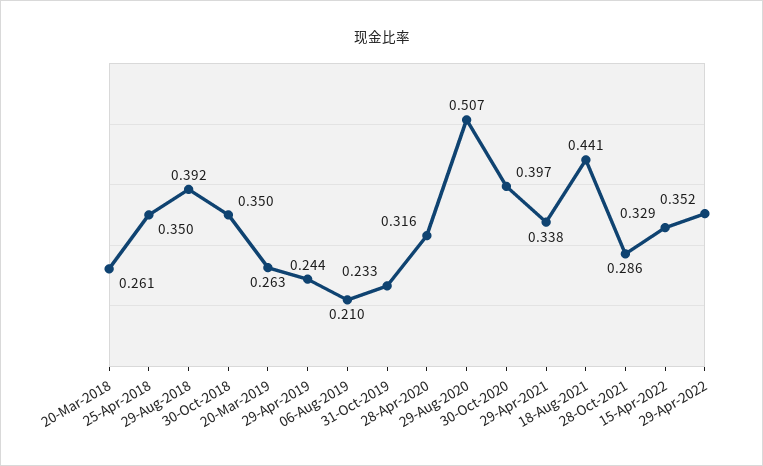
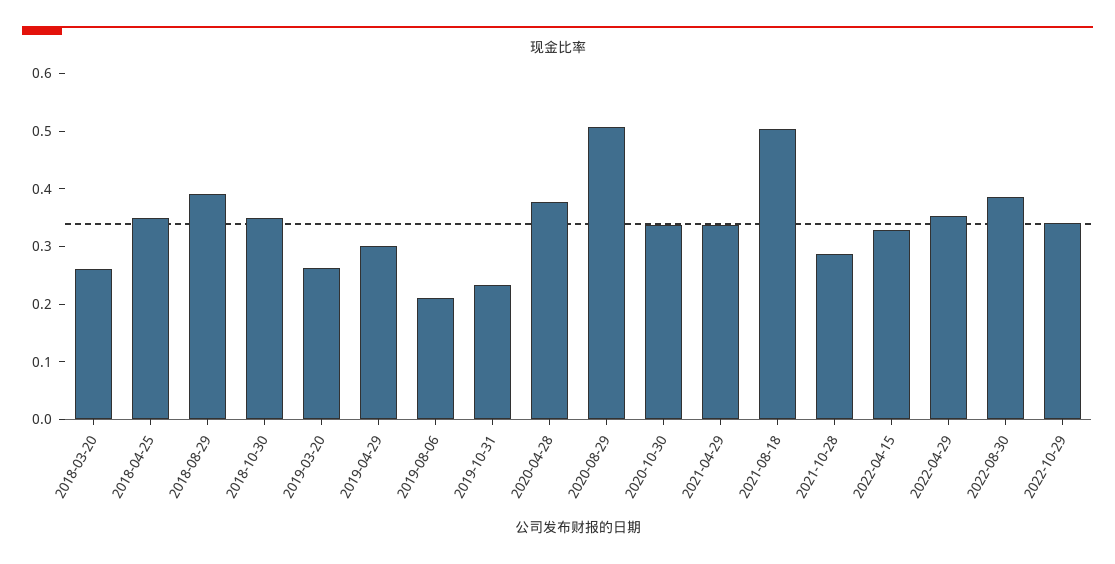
29-Apr-2019: 0.244 -> 0.3
28-Apr-2020: 0.316 -> 0.38
30-Oct-2020: 0.397 -> 0.34
18-Aug-2021: 0.441 -> 0.5
2022-08-30: none -> 0.38
2022-10-29: none -> 0.34

